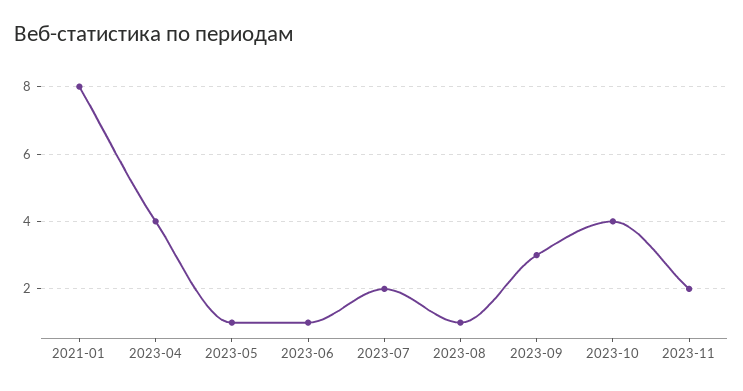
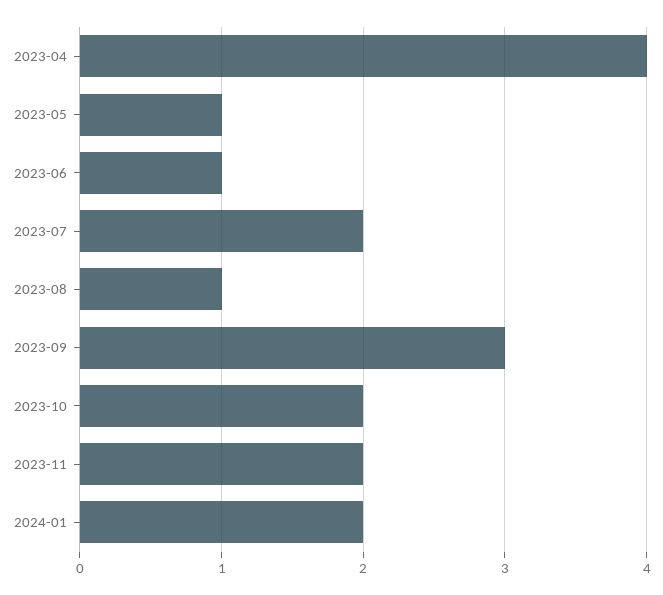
2021-01: 8 -> none
2023-10: 4 -> 2
2024-01: none -> 2

